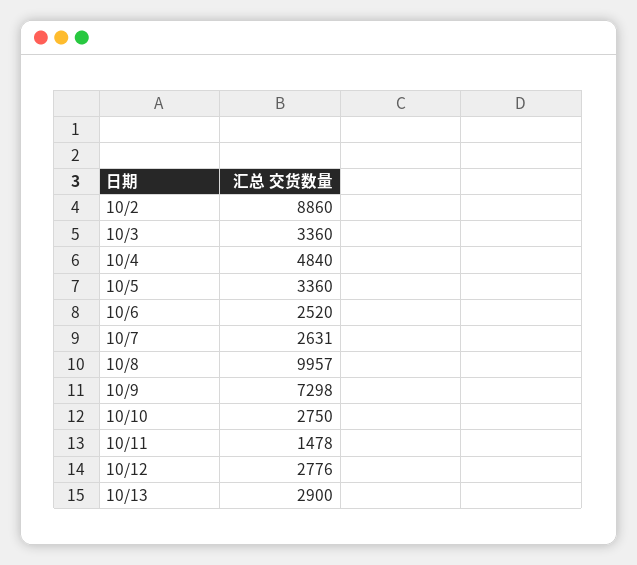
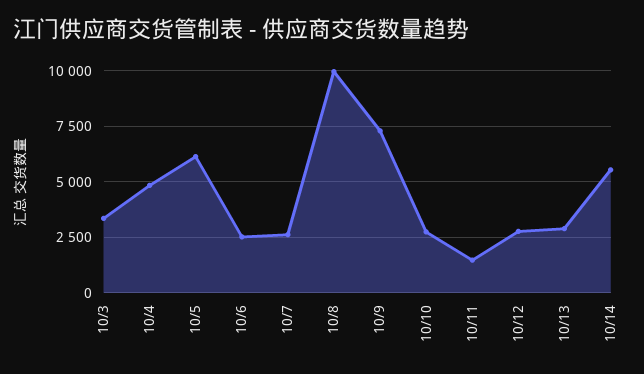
10/2: 8860 -> none
10/5: 3360 -> 6000
10/14: none -> 5500

